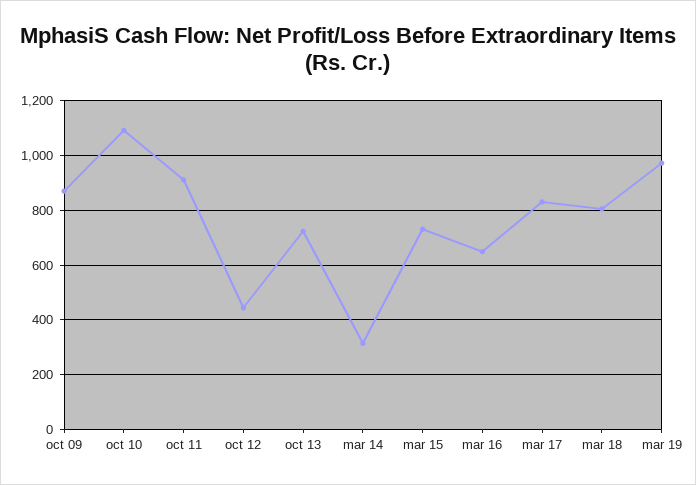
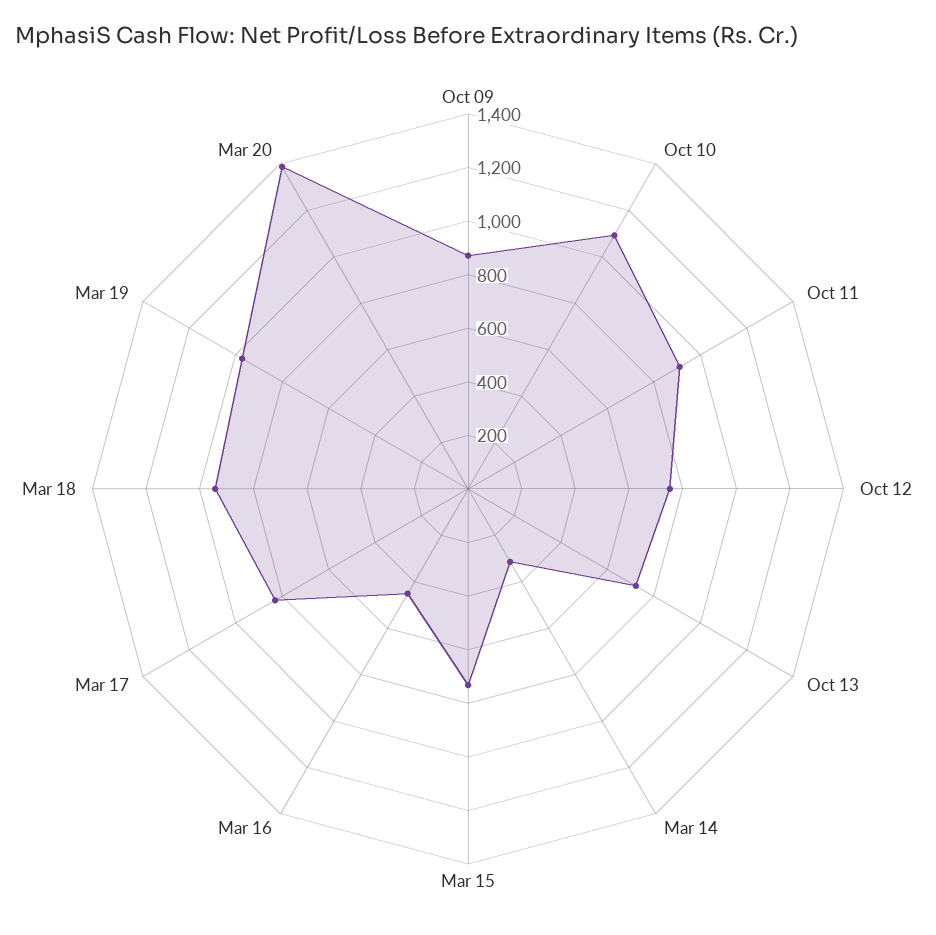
oct 12: 450 -> 750
mar 16: 650 -> 450
mar 18: 800 -> 950
Mar 20: none -> 1400

